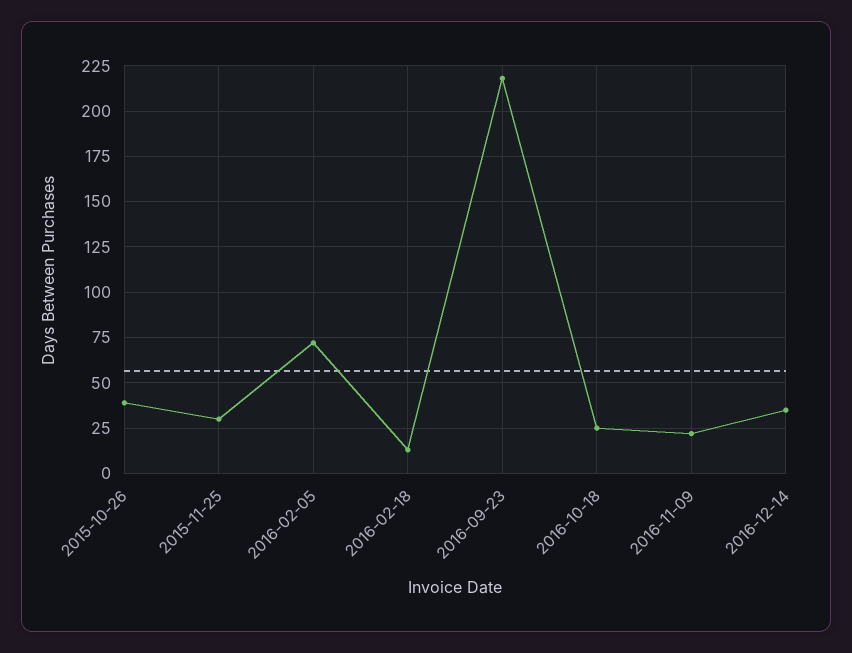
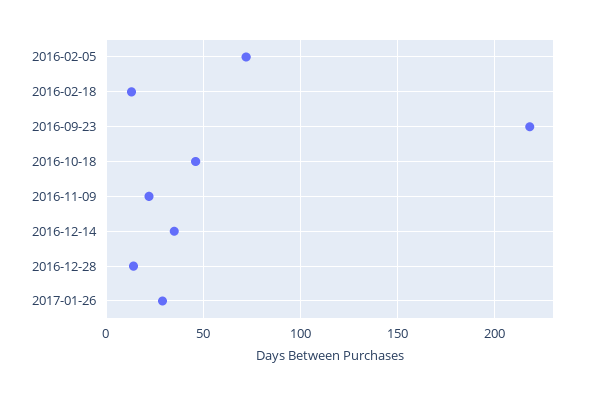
2015-10-26: 40 -> none
2015-11-25: 30 -> none
2016-10-18: 25 -> 45
2016-12-28: none -> 15
2017-01-26: none -> 30

